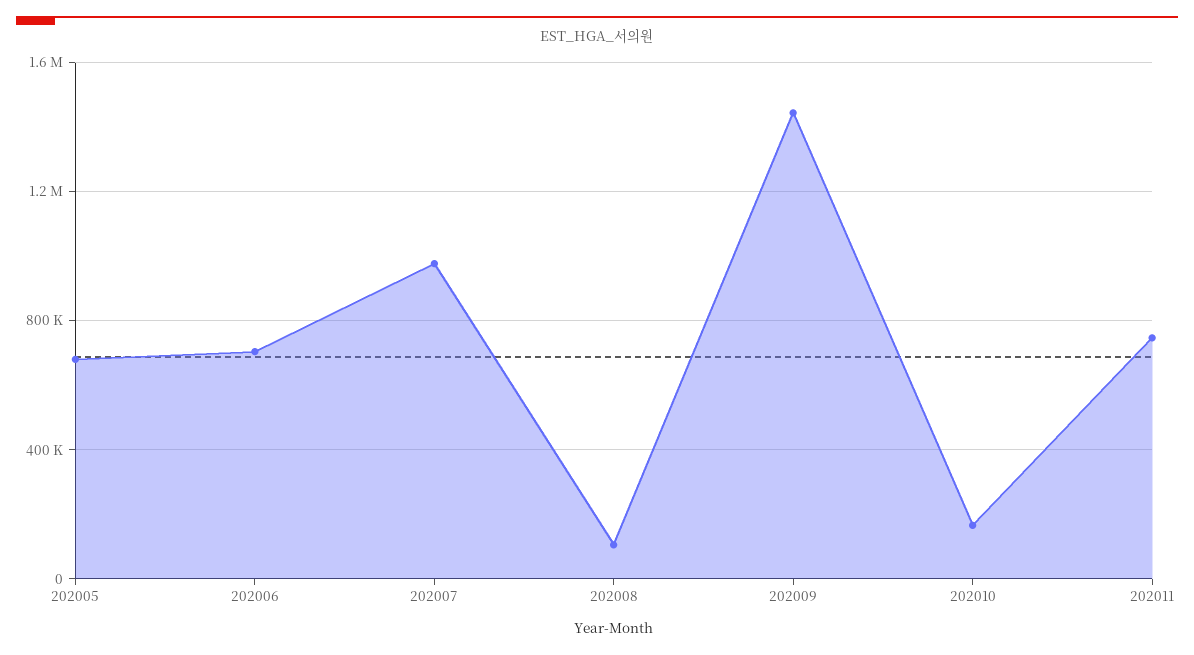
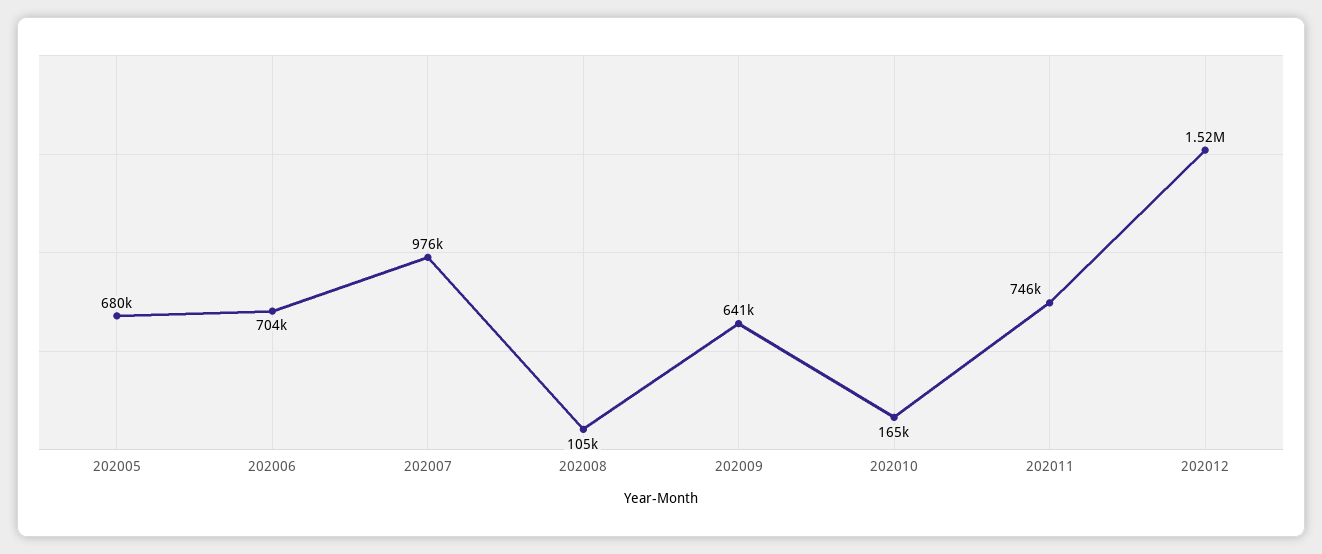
202009: 1450000 -> 641000
202012: none -> 1520000

